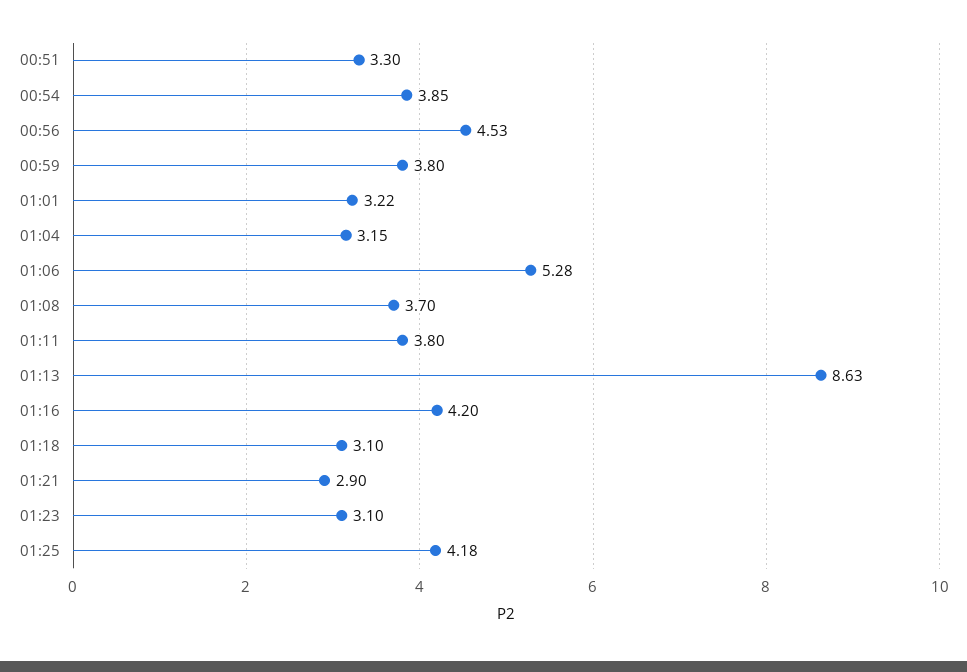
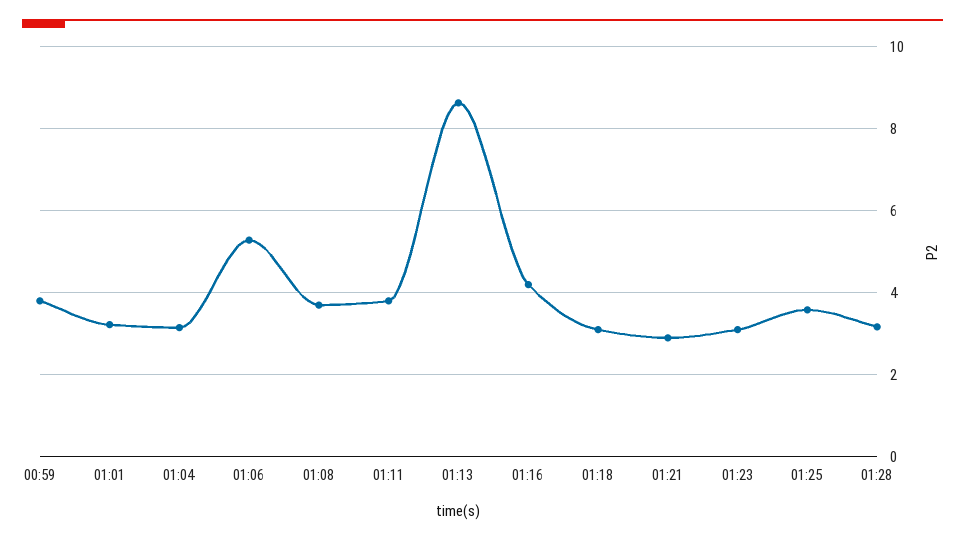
00:51: 3.3 -> none
00:54: 3.85 -> none
00:56: 4.53 -> none
01:25: 4.18 -> 3.6
01:28: none -> 3.2

